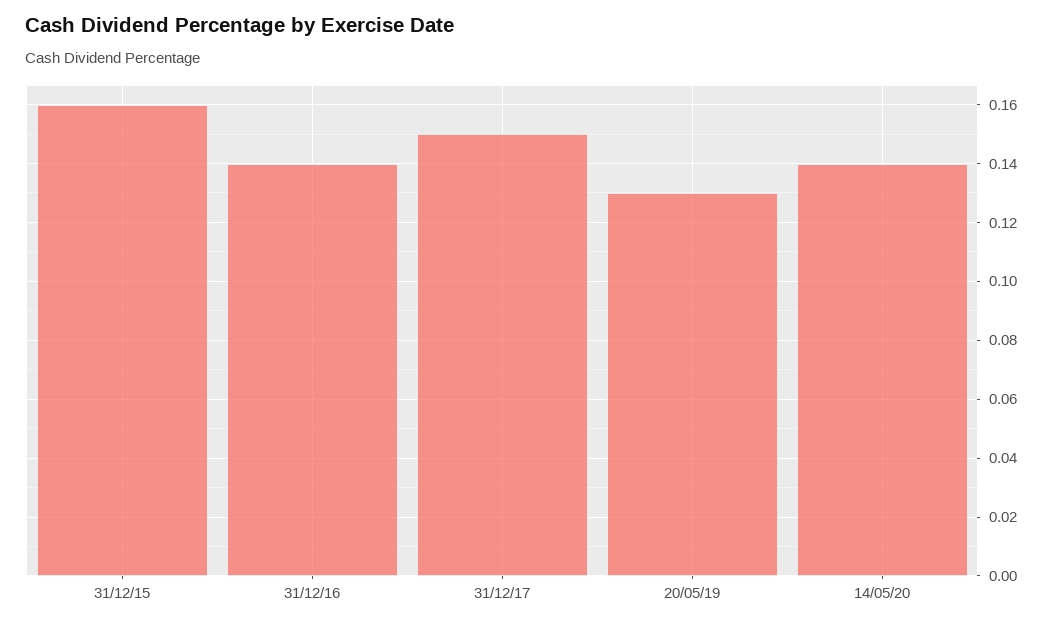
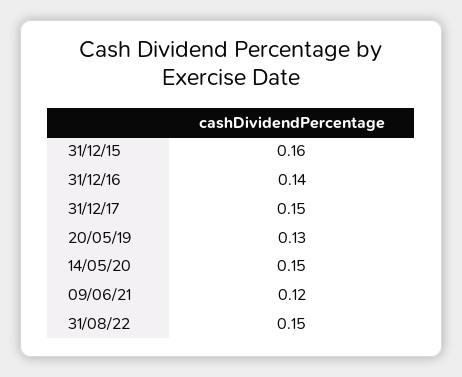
14/05/20: 0.14 -> 0.15
09/06/21: none -> 0.12
31/08/22: none -> 0.15

